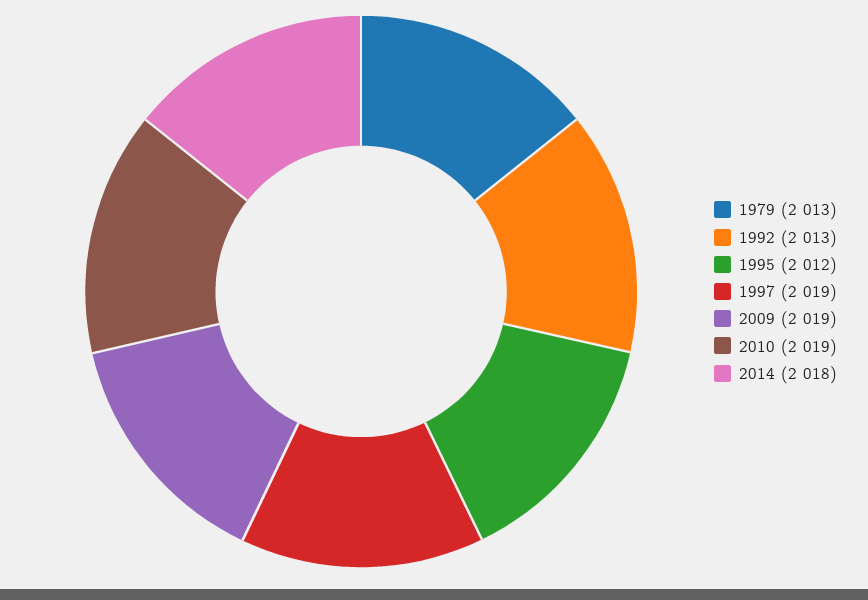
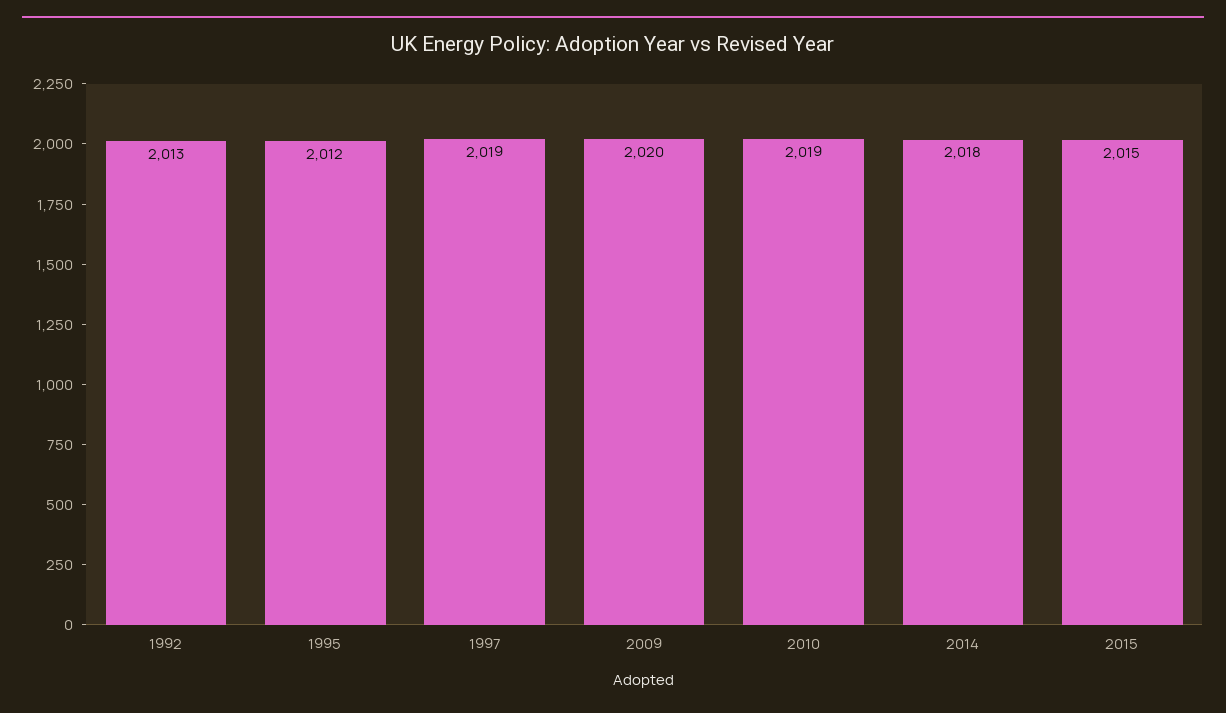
1979: 2013 -> none
2009: 2019 -> 2020
2015: none -> 2015

